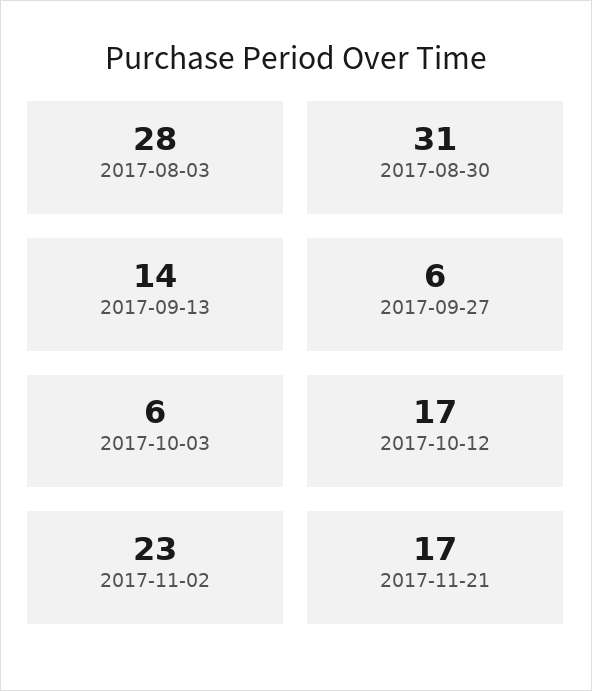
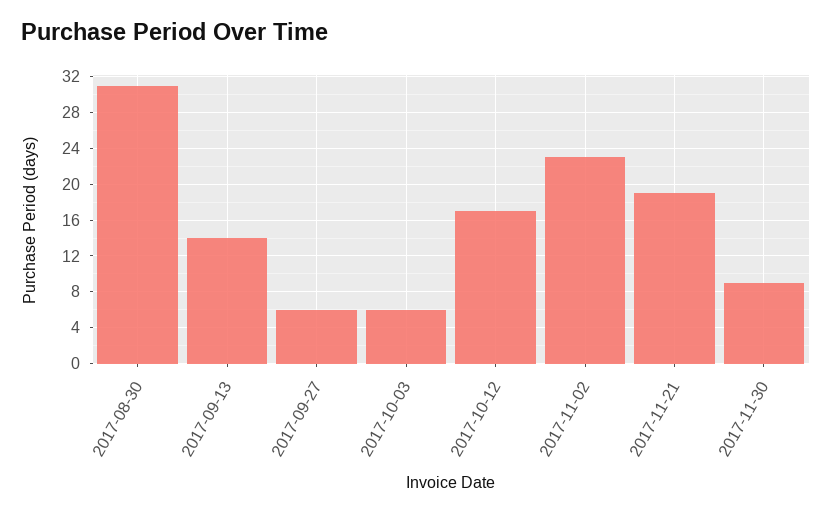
2017-08-03: 28 -> none
2017-11-21: 17 -> 19
2017-11-30: none -> 9

